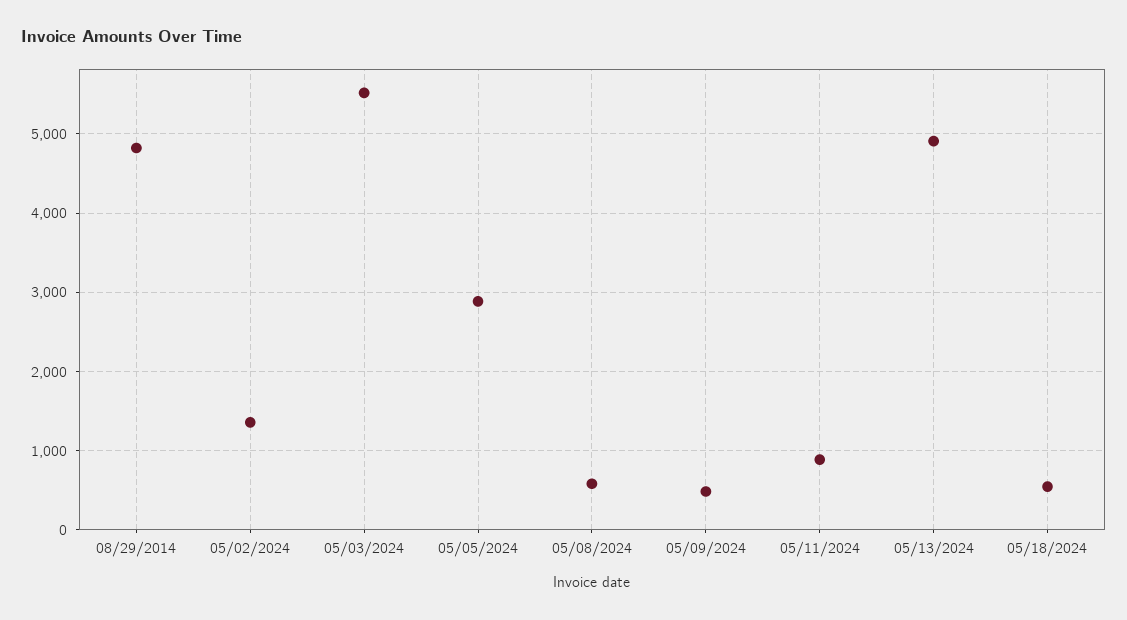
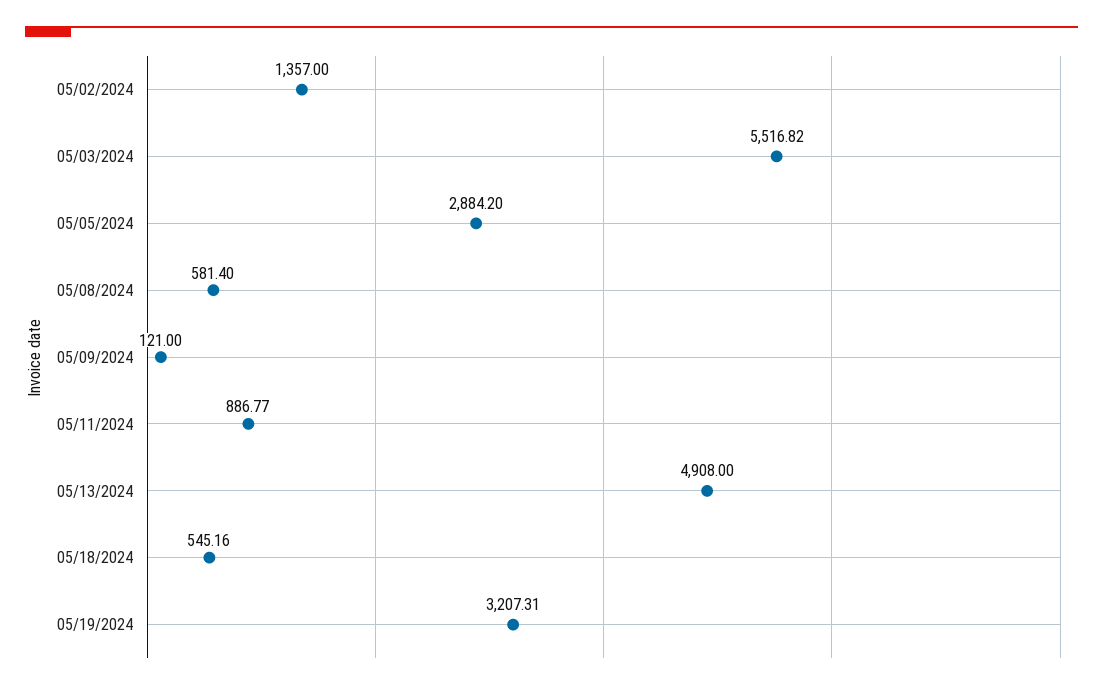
08/29/2014: 4800 -> none
05/09/2024: 500 -> 121
05/19/2024: none -> 3207.31

